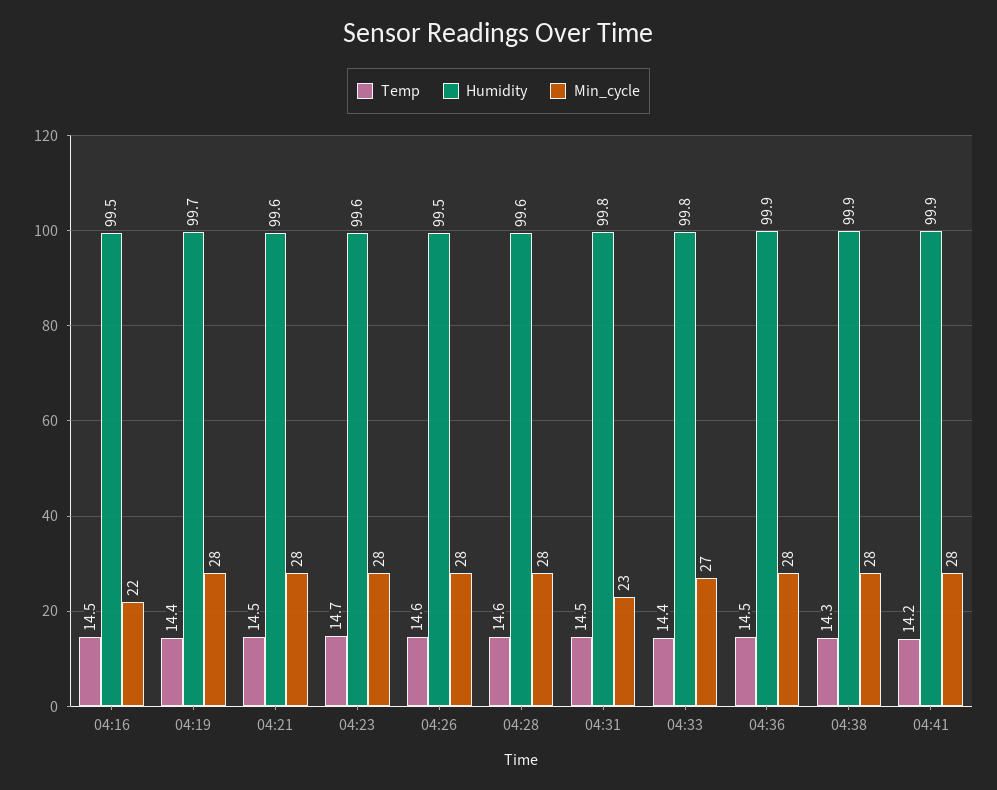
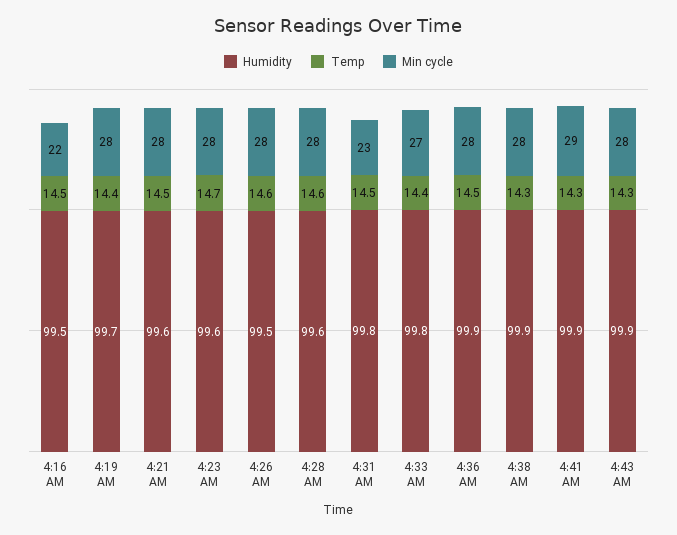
Temp, 04:41: 14.2 -> 14.3
Min_cycle, 04:41: 28 -> 29
Humidity, 4:43 AM: none -> 99.9
Temp, 4:43 AM: none -> 14.3
Min_cycle, 4:43 AM: none -> 28

